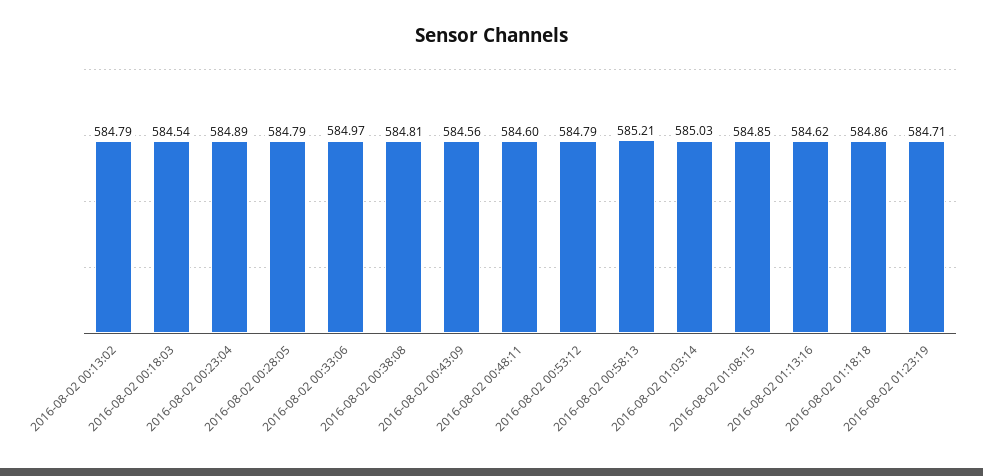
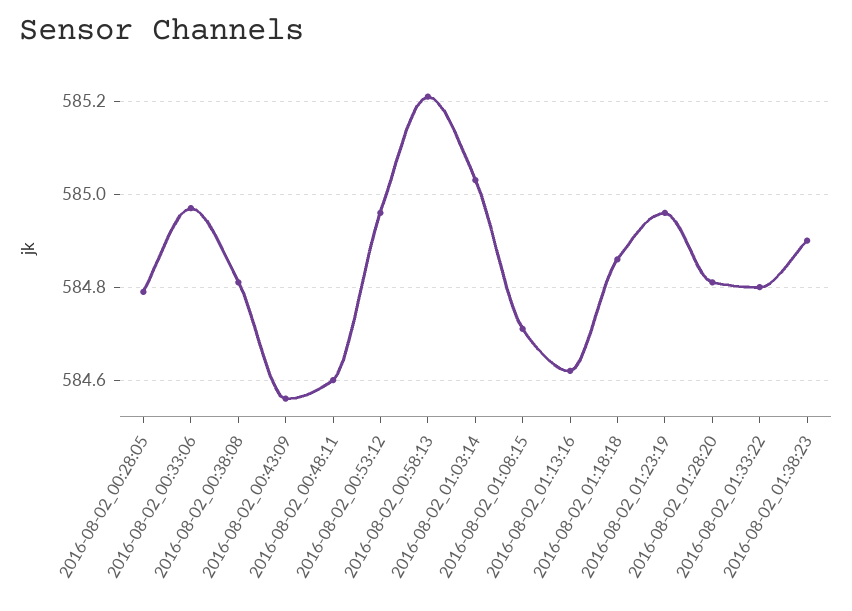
2016-08-02 00:13:02: 584.79 -> none
2016-08-02 00:18:03: 584.54 -> none
2016-08-02 00:23:04: 584.89 -> none
2016-08-02 00:53:12: 584.79 -> 584.95
2016-08-02 01:08:15: 584.85 -> 584.7
2016-08-02 01:23:19: 584.71 -> 584.95
2016-08-02_01:28:20: none -> 584.8
2016-08-02_01:33:22: none -> 584.8
2016-08-02_01:38:23: none -> 584.9

